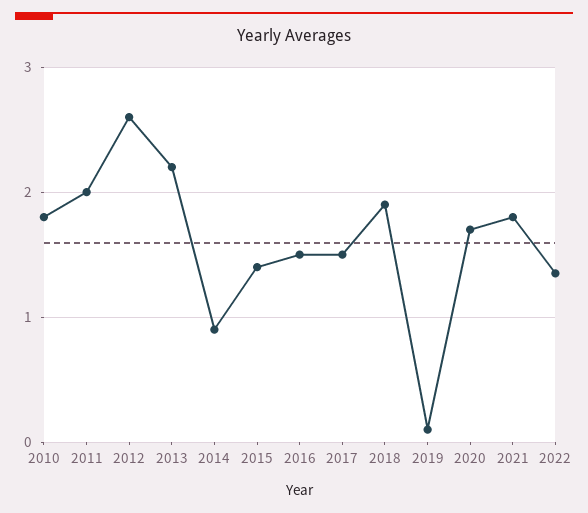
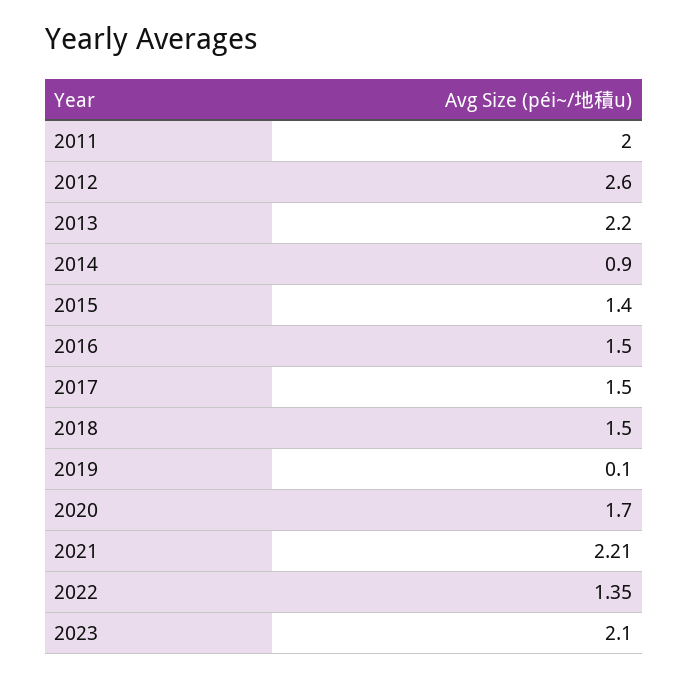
2010: 1.8 -> none
2018: 1.9 -> 1.5
2021: 1.8 -> 2.21
2023: none -> 2.1

